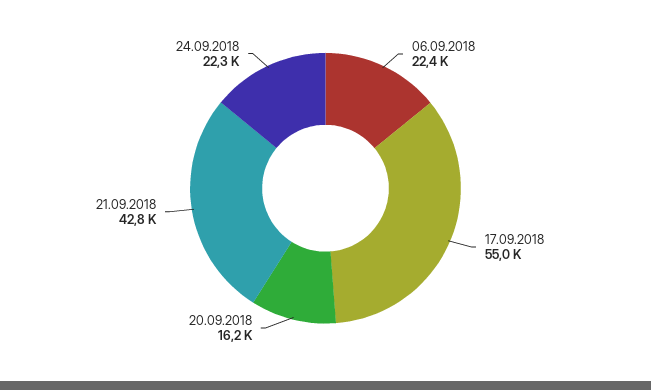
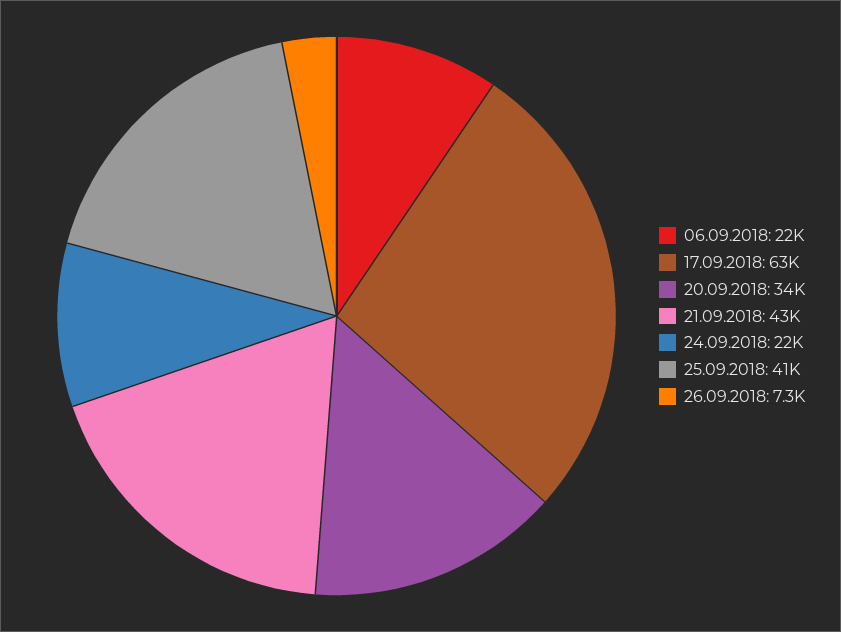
17.09.2018: 55000 -> 63000
20.09.2018: 16200 -> 34000
25.09.2018: none -> 41000
26.09.2018: none -> 7300

